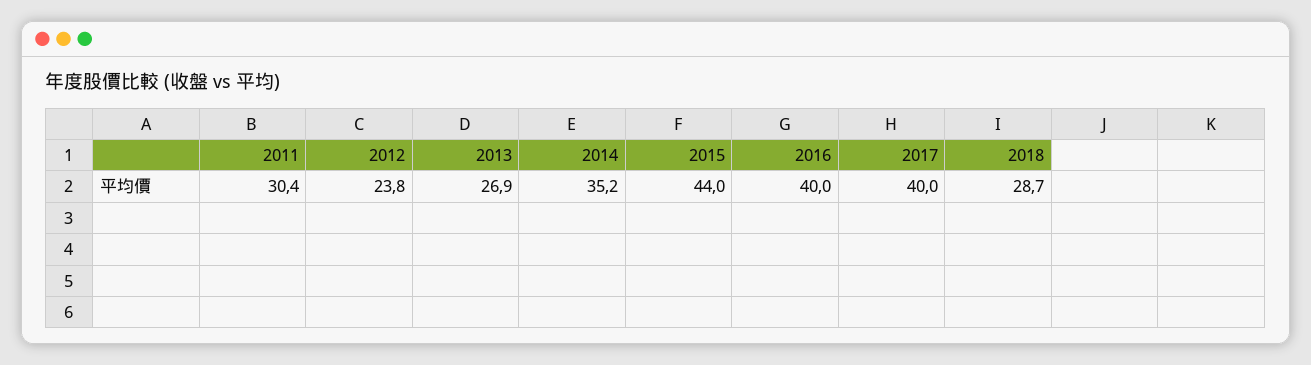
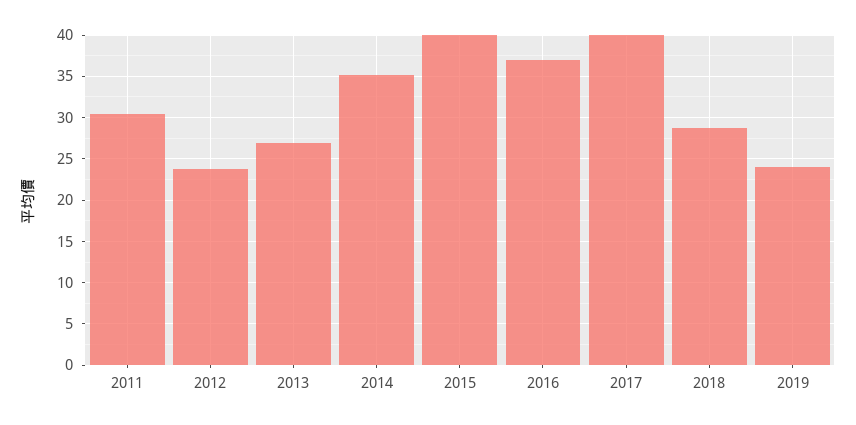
2015: 44 -> 40
2016: 40 -> 37
2019: none -> 24

